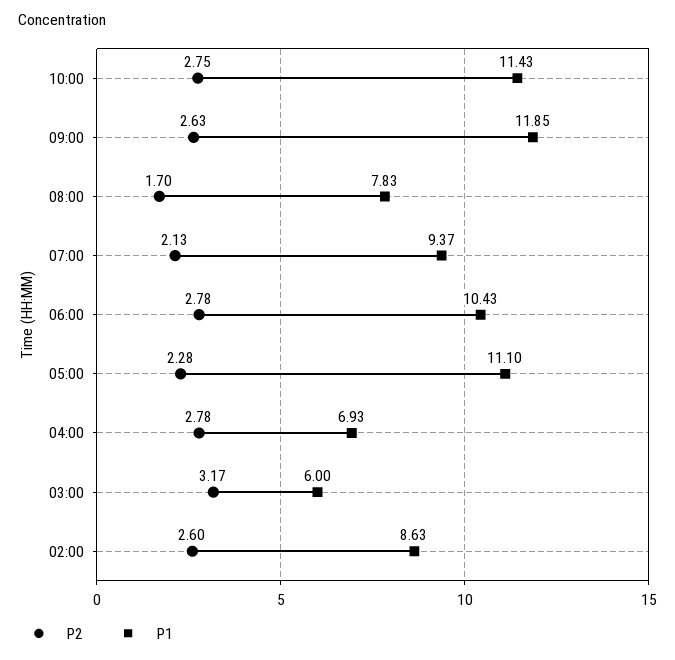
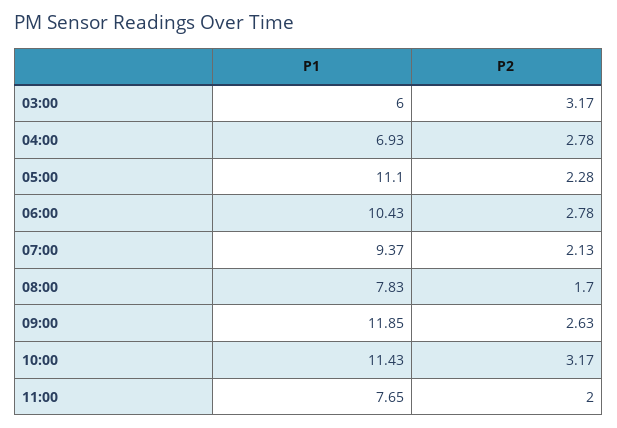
P2, 10:00: 2.75 -> 3.17
P2, 02:00: 2.6 -> none
P1, 02:00: 8.63 -> none
P1, 11:00: none -> 7.65
P2, 11:00: none -> 2

